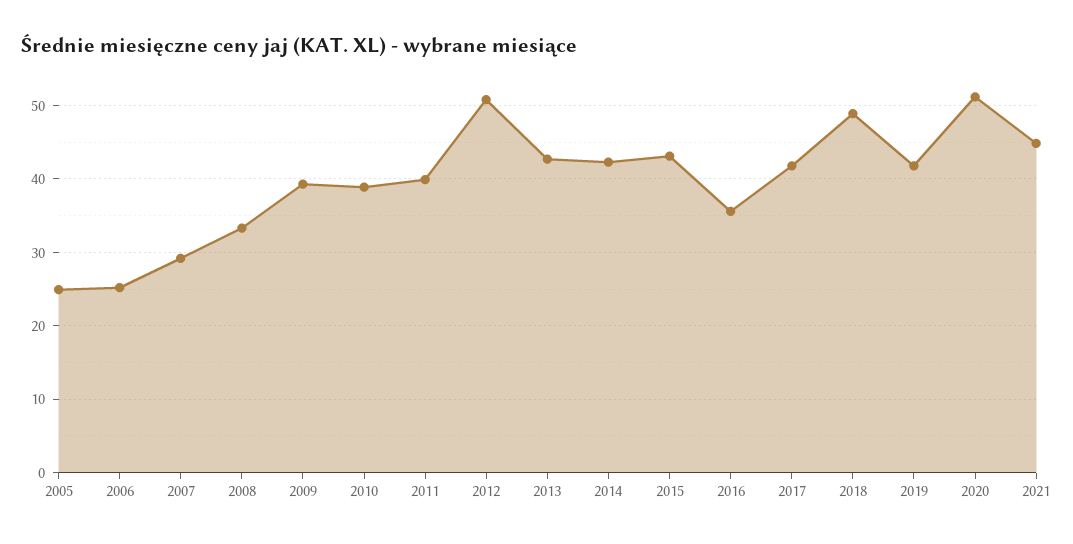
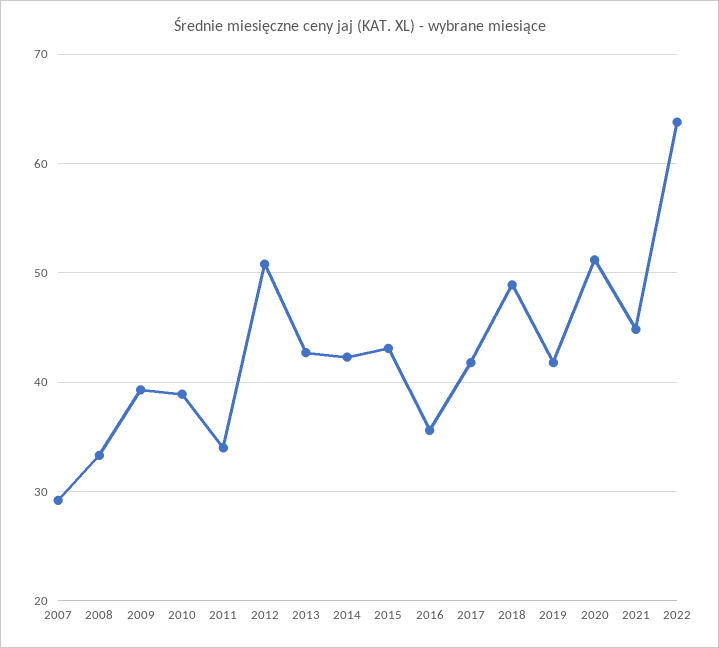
2005: 25 -> none
2006: 25 -> none
2011: 40 -> 34
2022: none -> 64

